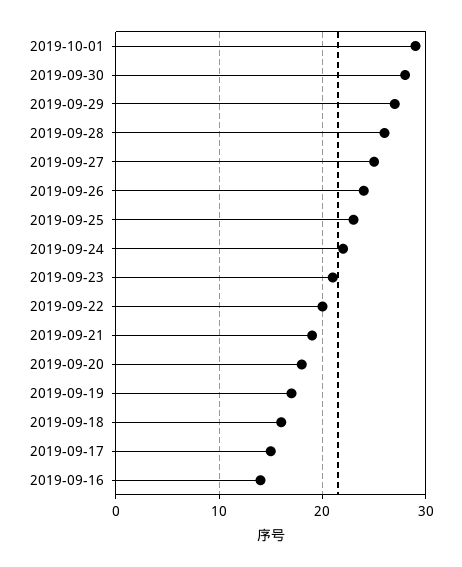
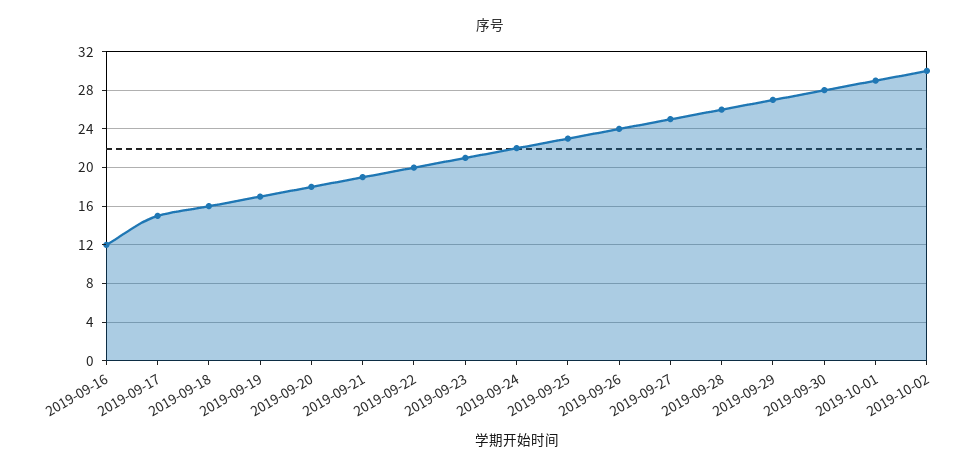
2019-09-16: 14 -> 12
2019-10-02: none -> 30

